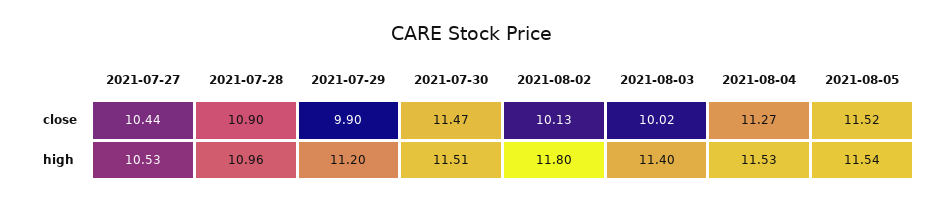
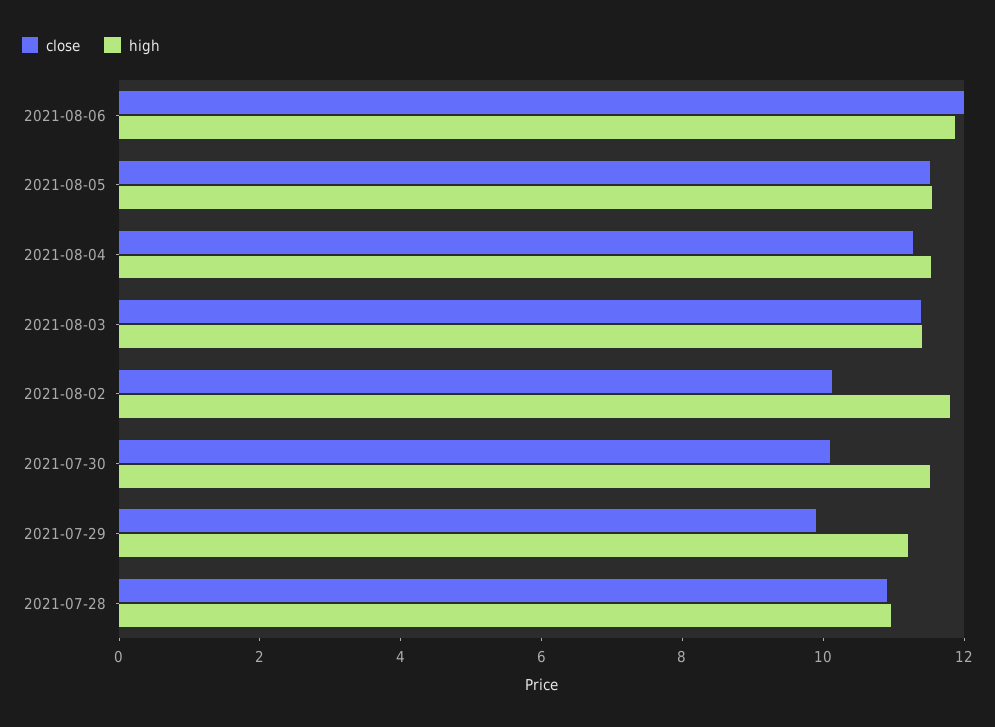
close, 2021-07-27: 10.44 -> none
close, 2021-07-30: 11.47 -> 10
close, 2021-08-03: 10.02 -> 11.5
high, 2021-07-27: 10.53 -> none
close, 2021-08-06: none -> 12
high, 2021-08-06: none -> 12

